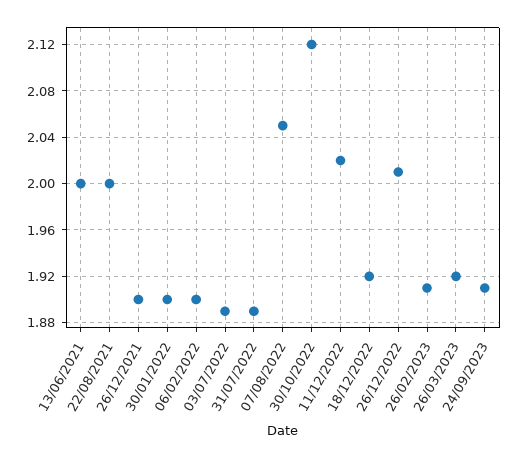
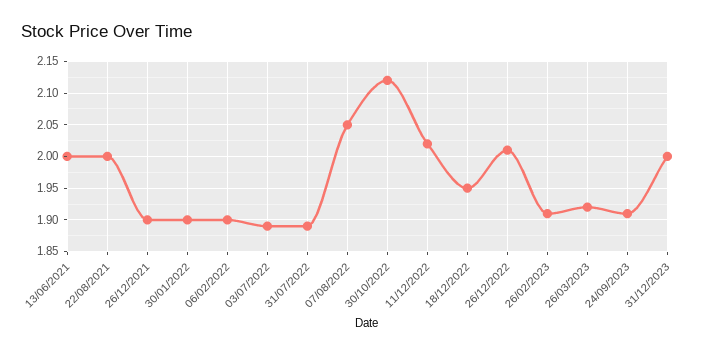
18/12/2022: 1.92 -> 1.95
31/12/2023: none -> 2

